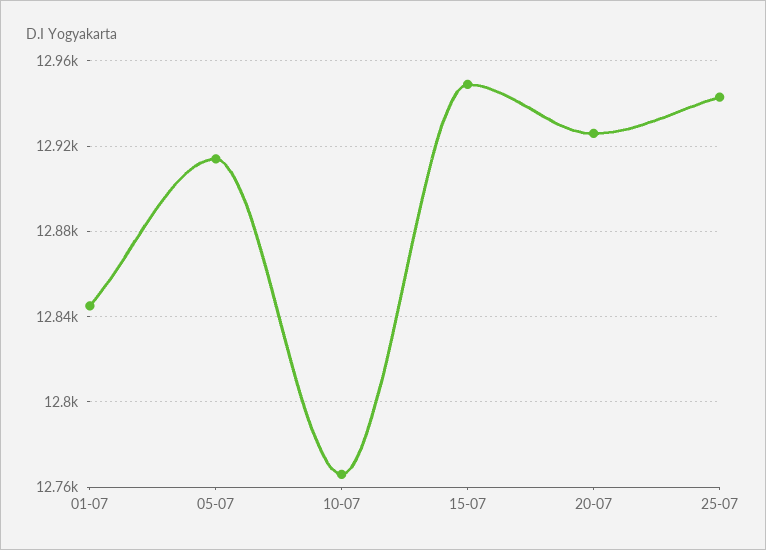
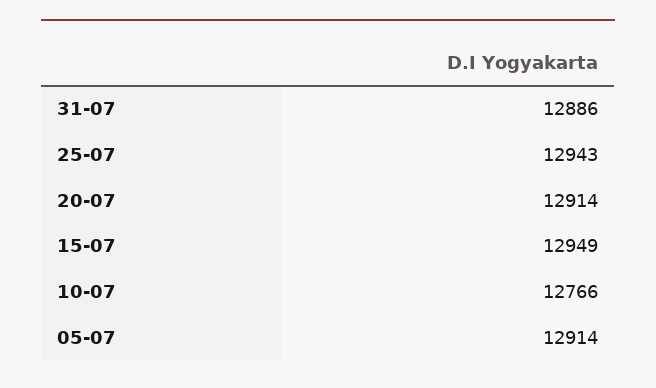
01-07: 12845 -> none
20-07: 12925 -> 12914
31-07: none -> 12886

